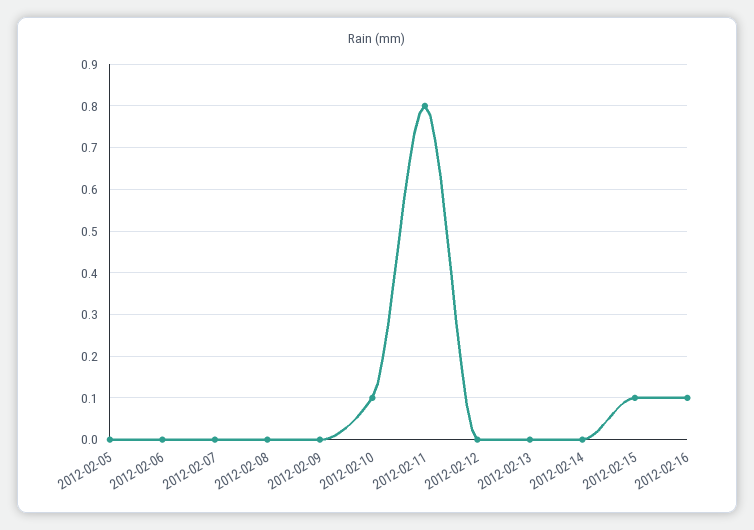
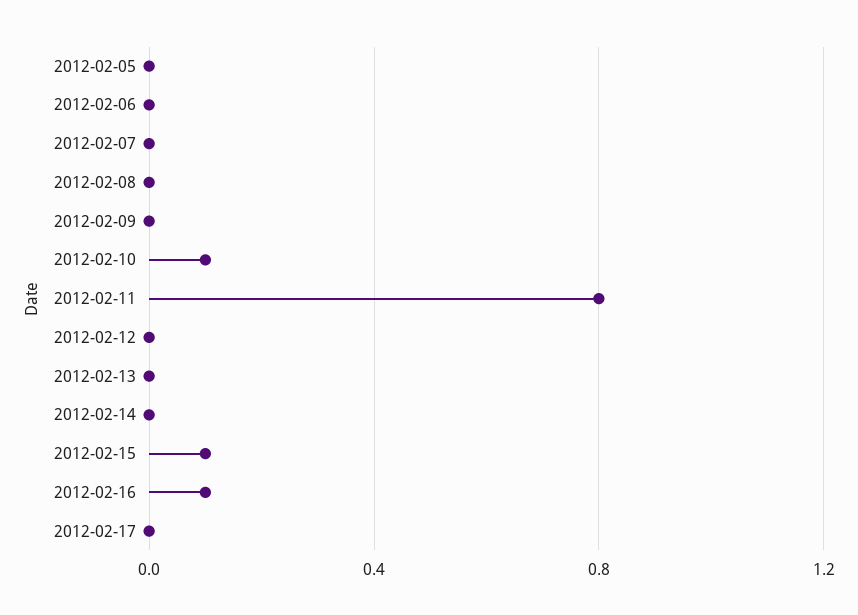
2012-02-17: none -> 0

